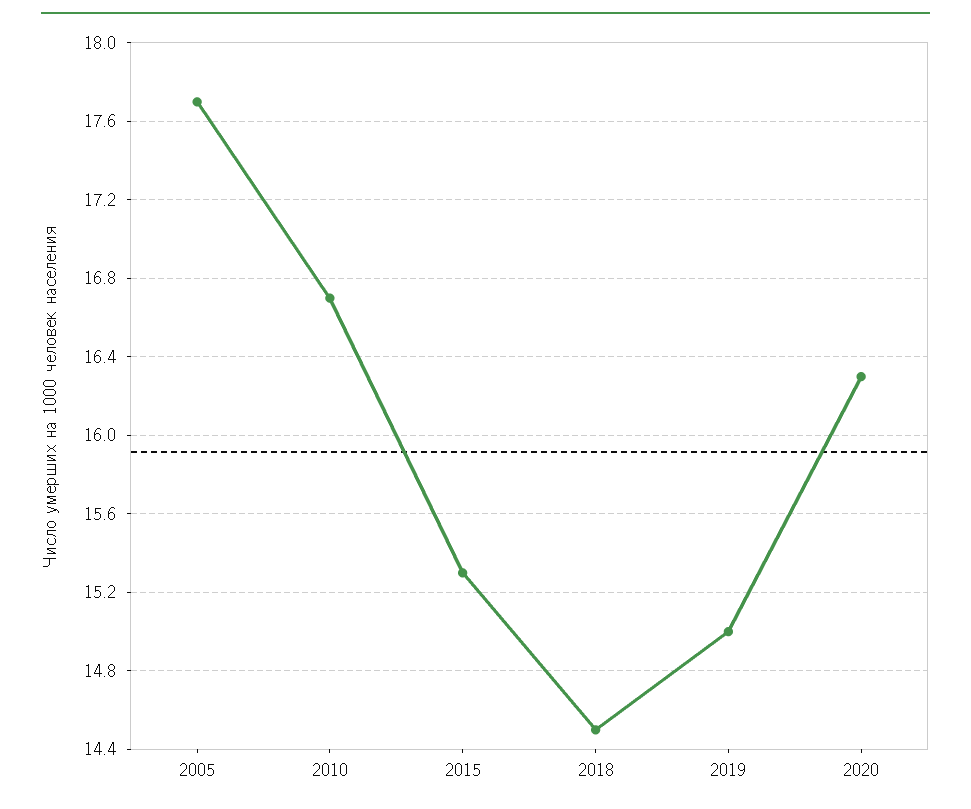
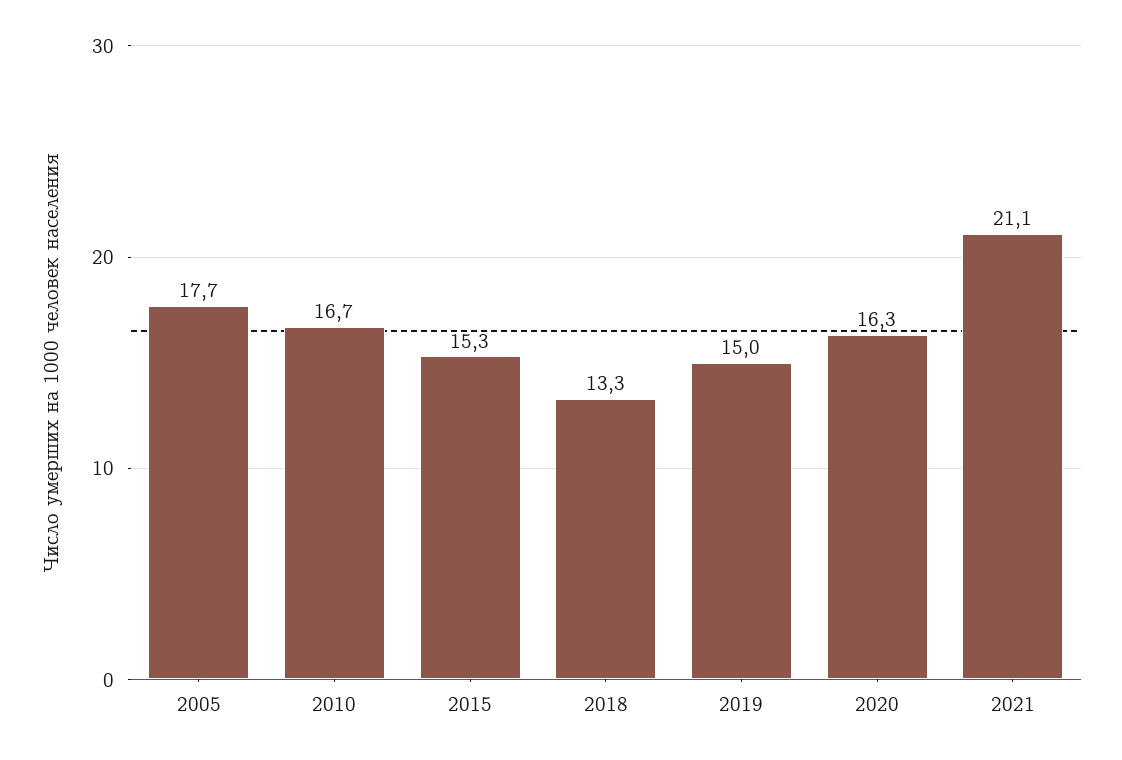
2018: 14.5 -> 13.3
2021: none -> 21.1

